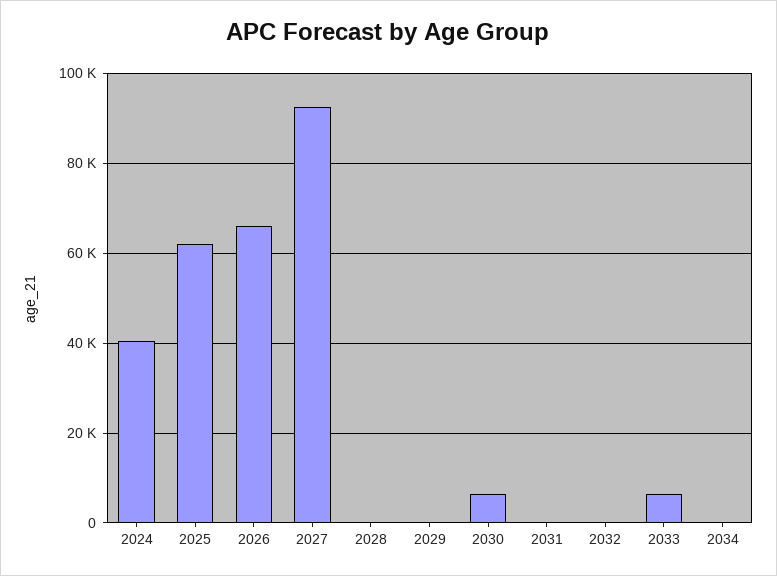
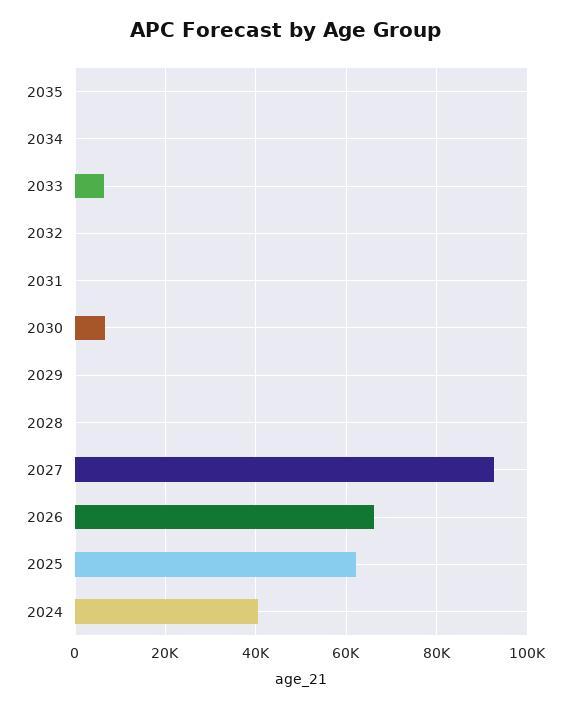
2035: none -> 0

